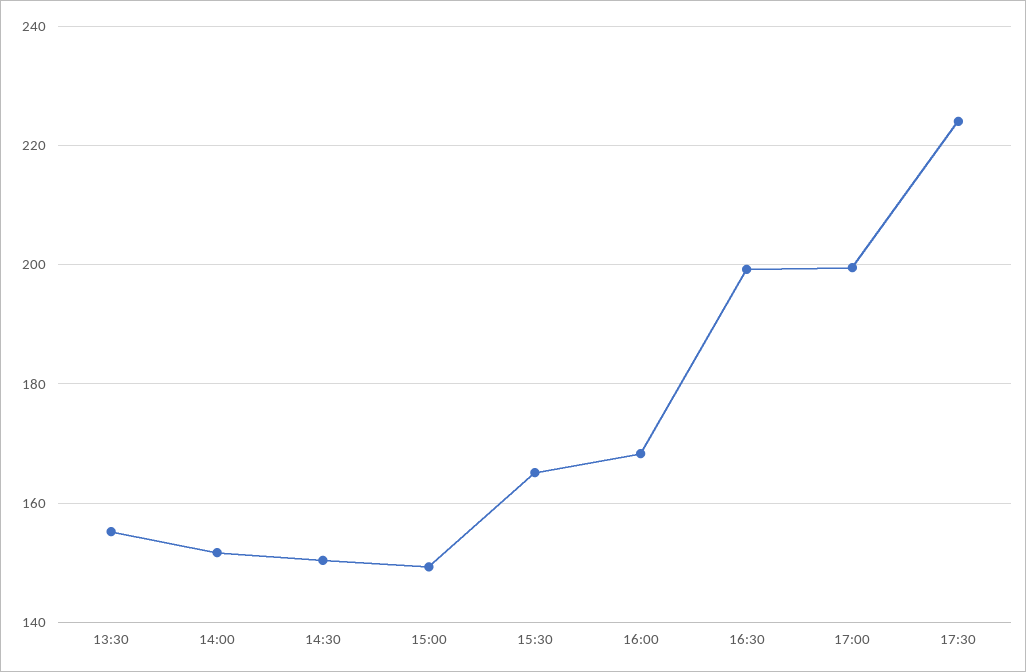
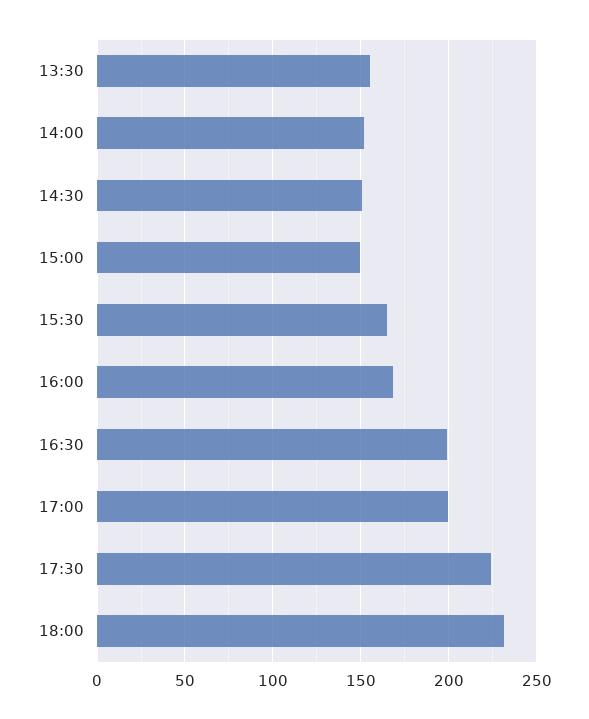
18:00: none -> 230

